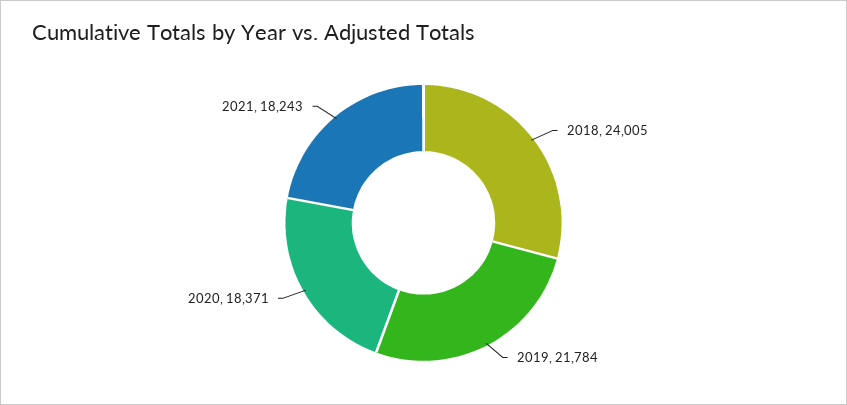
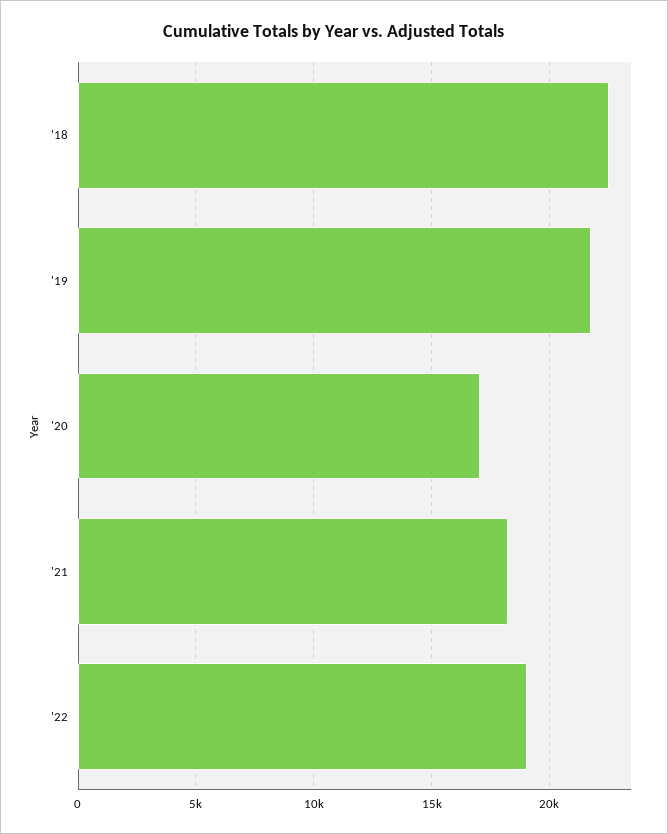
2018: 24005 -> 22500
2020: 18371 -> 17000
'22: none -> 19000

